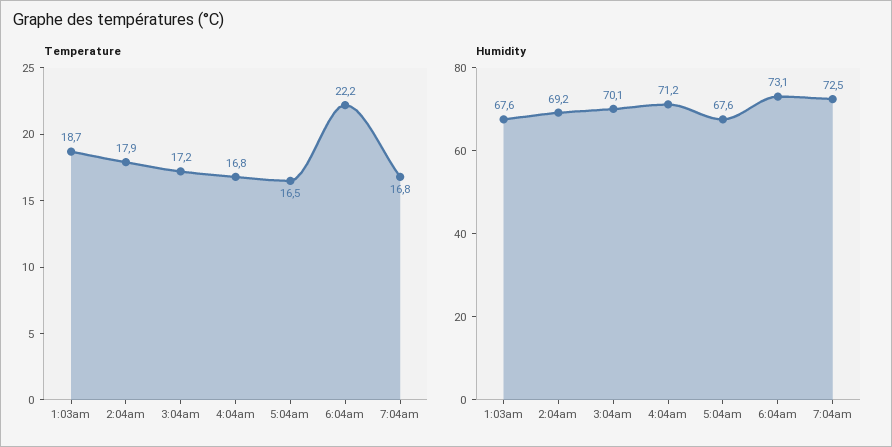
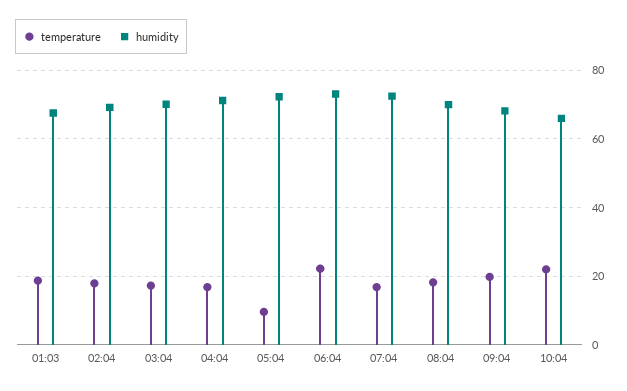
Temperature, 5:04am: 16.5 -> 10
Humidity, 5:04am: 67.6 -> 72
Temperature, 08:04: none -> 18
Humidity, 08:04: none -> 70
Temperature, 09:04: none -> 20
Humidity, 09:04: none -> 68
Temperature, 10:04: none -> 22
Humidity, 10:04: none -> 66

